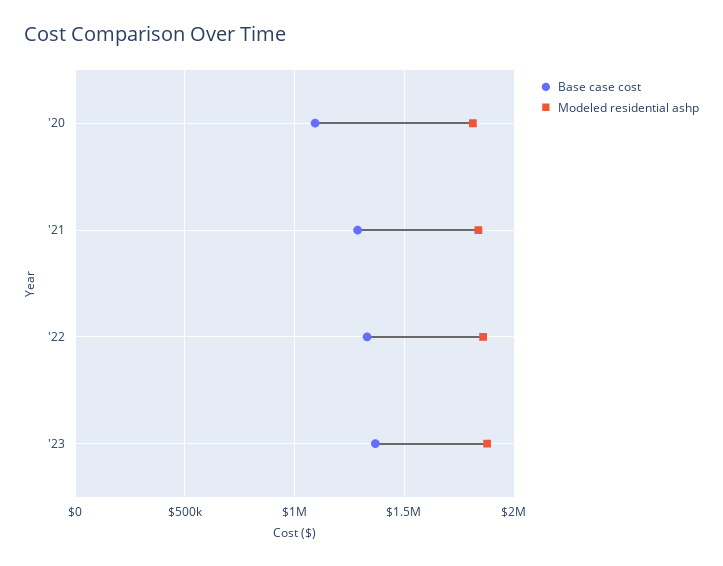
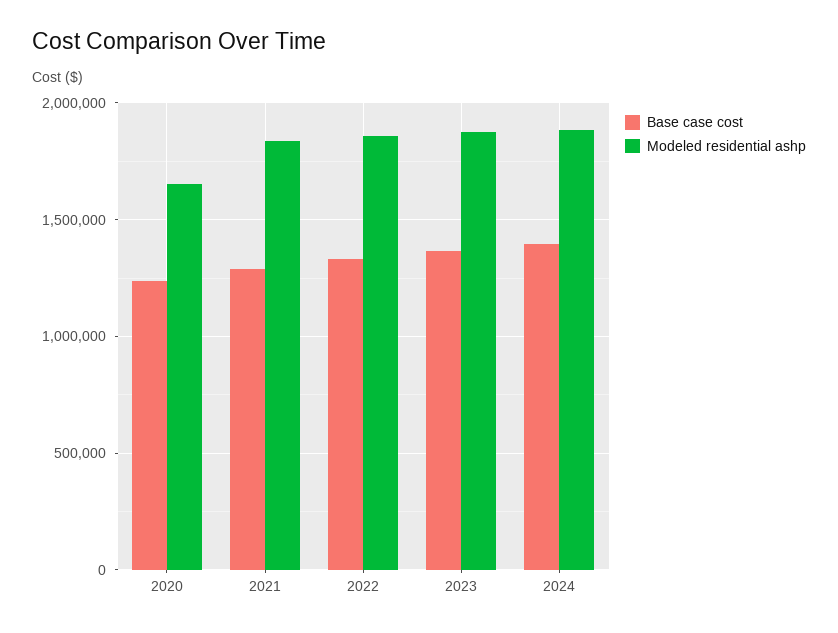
Base case cost, '20: 1100000 -> 1250000
Modeled residential ashp, '20: 1800000 -> 1650000
Base case cost, 2024: none -> 1400000
Modeled residential ashp, 2024: none -> 1900000

